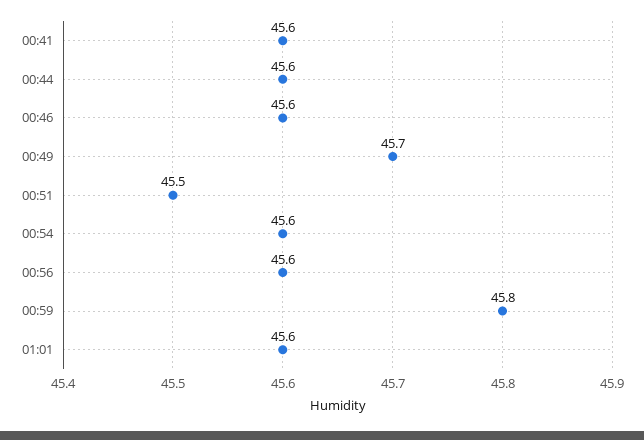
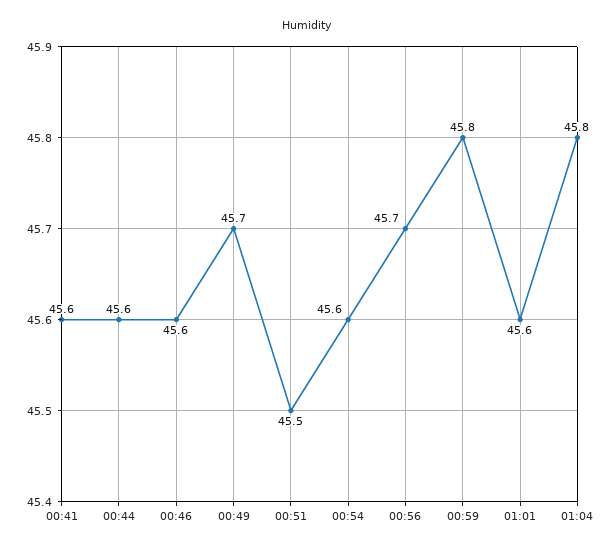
00:56: 45.6 -> 45.7
01:04: none -> 45.8

